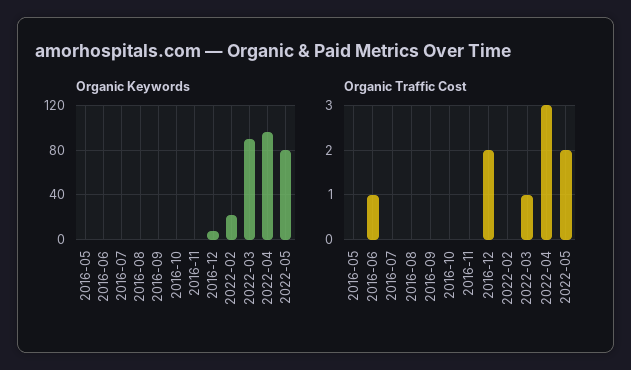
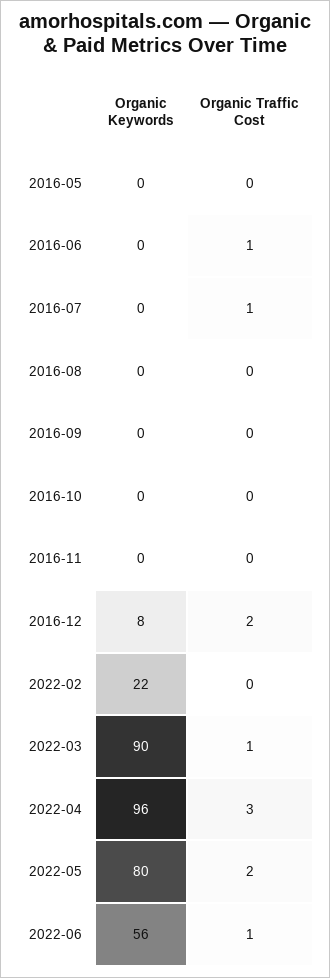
Organic Traffic Cost, 2016-07: 0 -> 1
Organic Keywords, 2022-06: none -> 56
Organic Traffic Cost, 2022-06: none -> 1

